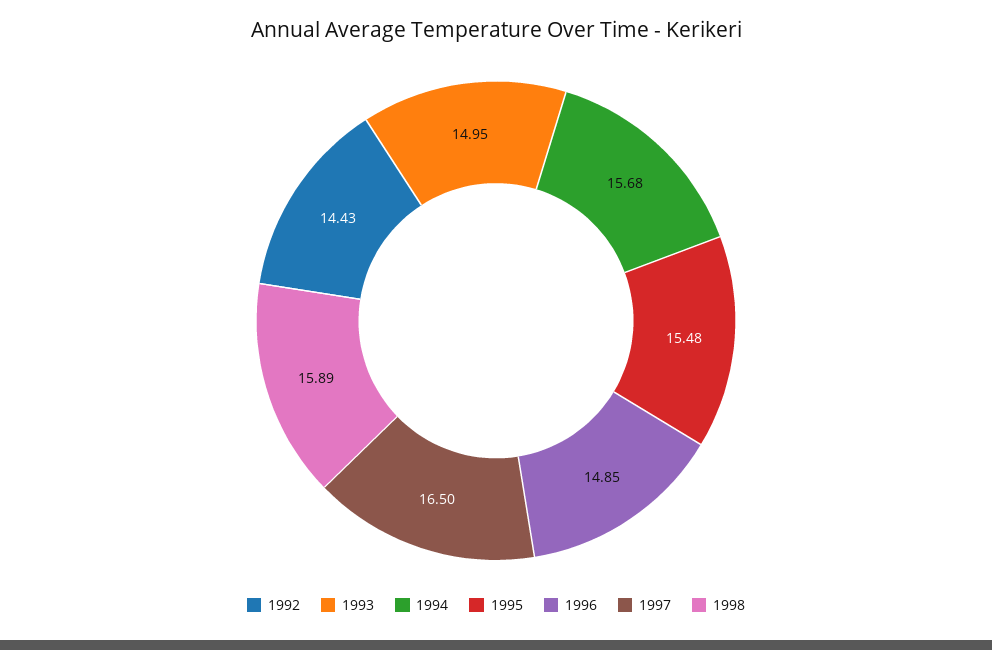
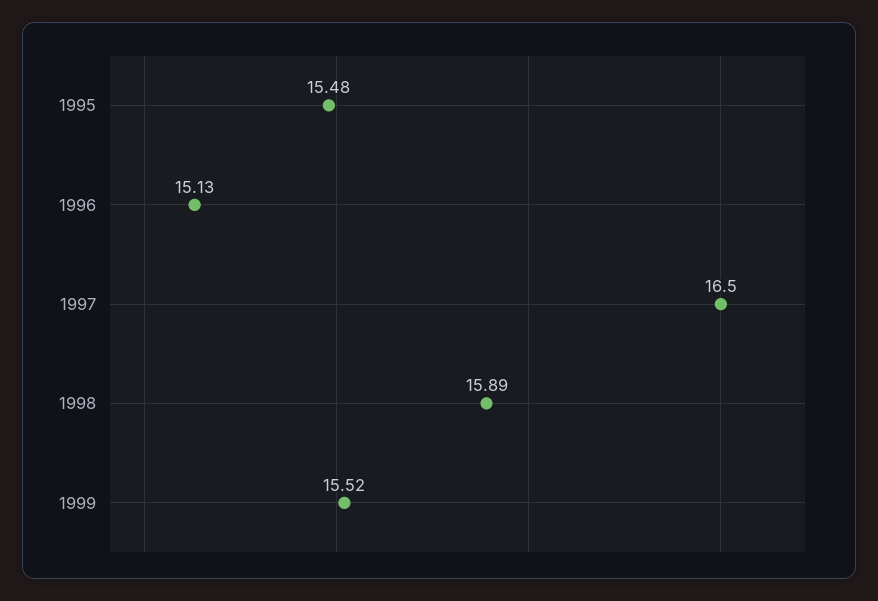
1992: 14.43 -> none
1993: 14.95 -> none
1994: 15.68 -> none
1996: 14.85 -> 15.13
1999: none -> 15.52

